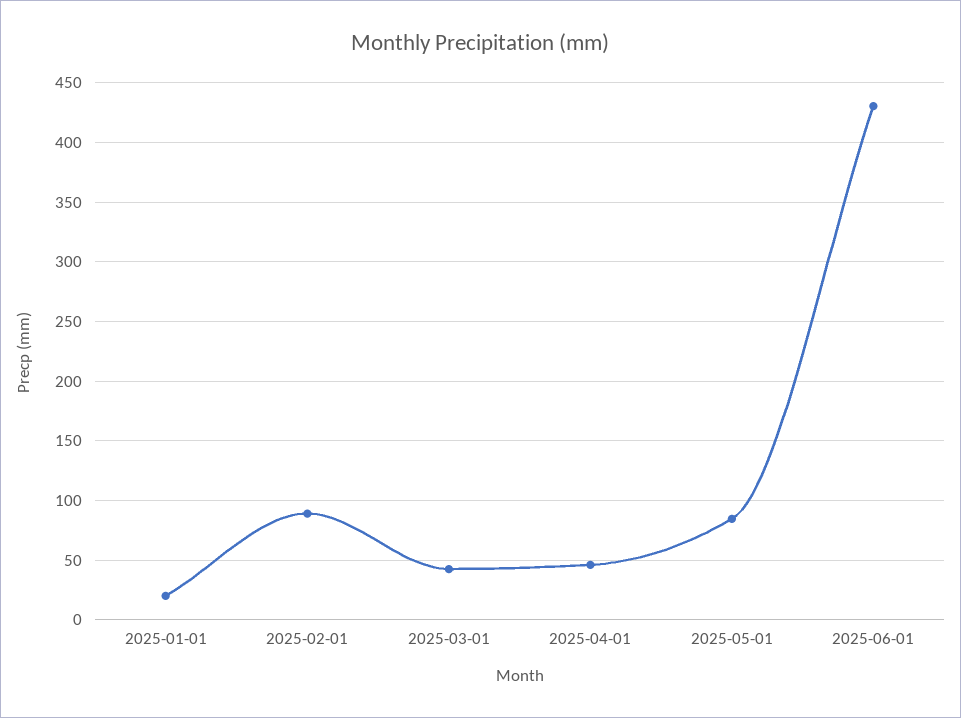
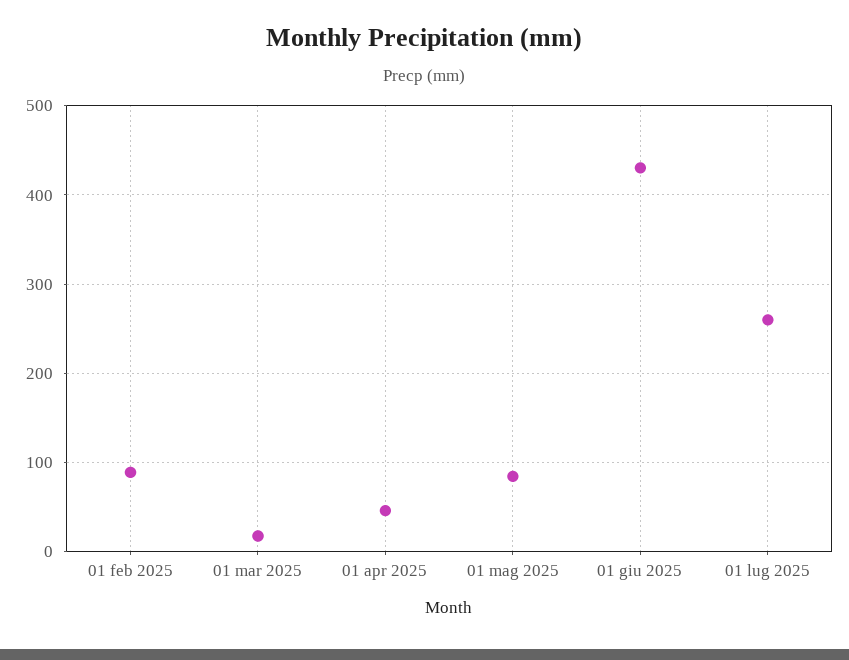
2025-01-01: 20 -> none
2025-03-01: 40 -> 20
01 lug 2025: none -> 260

